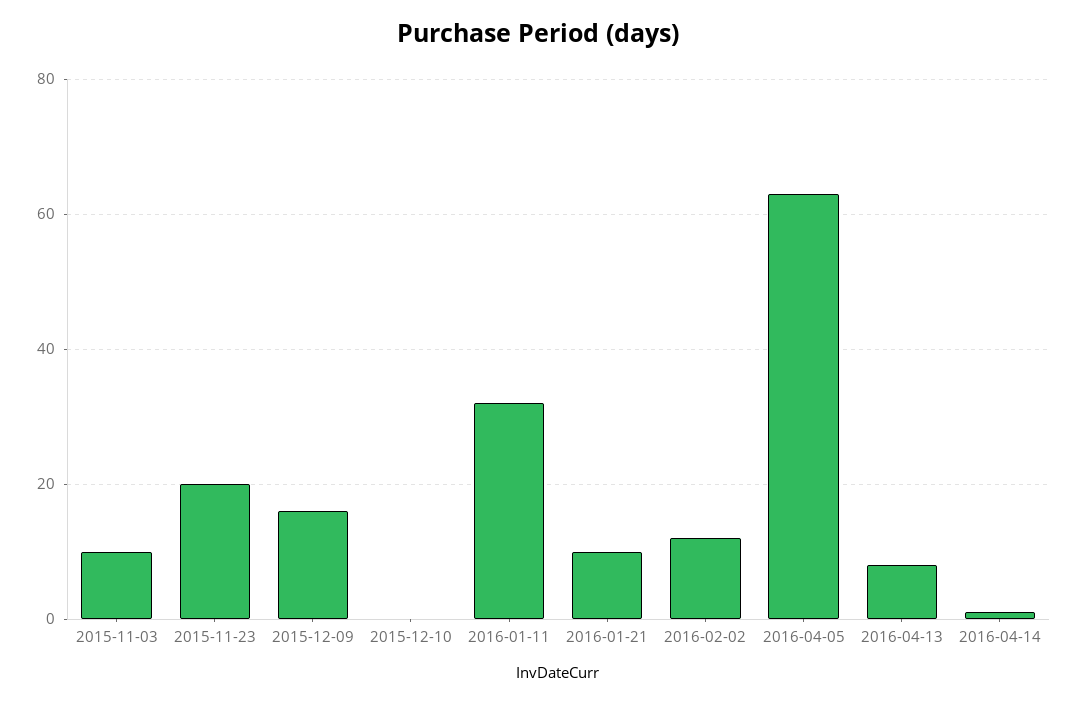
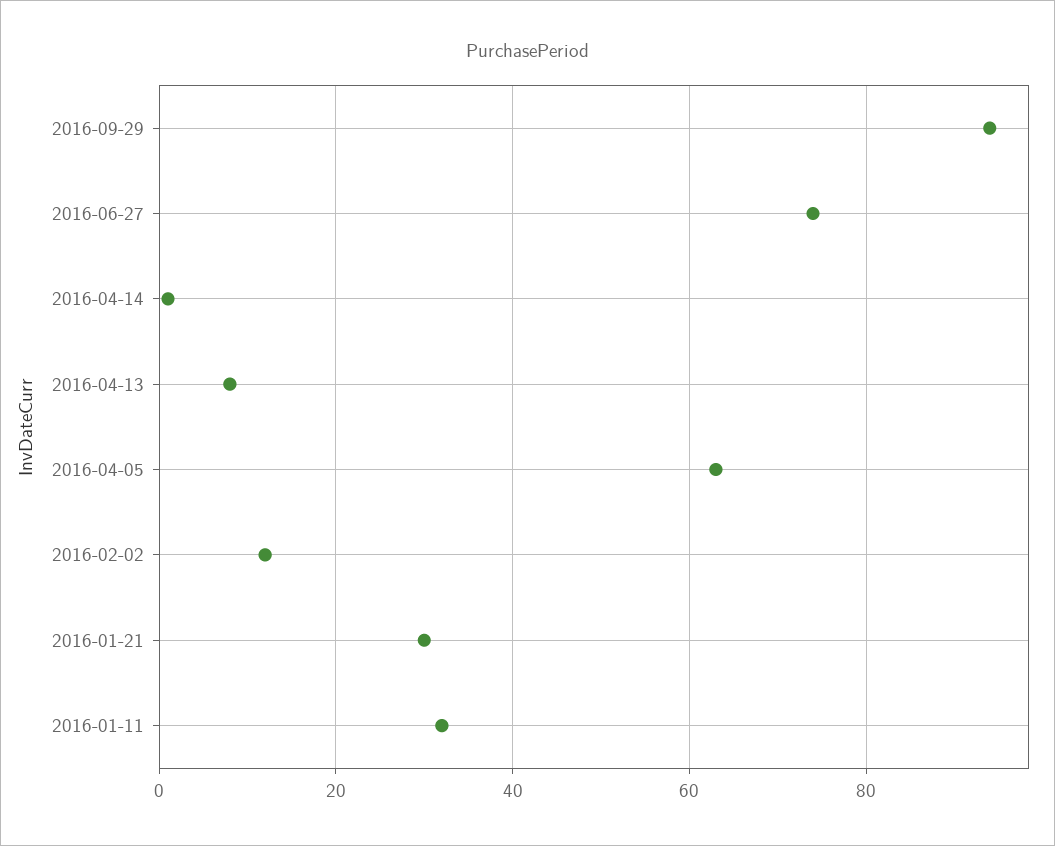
2015-11-03: 10 -> none
2015-11-23: 20 -> none
2015-12-09: 15 -> none
2015-12-10: 0 -> none
2016-01-21: 10 -> 30
2016-09-29: none -> 95
2016-06-27: none -> 75

